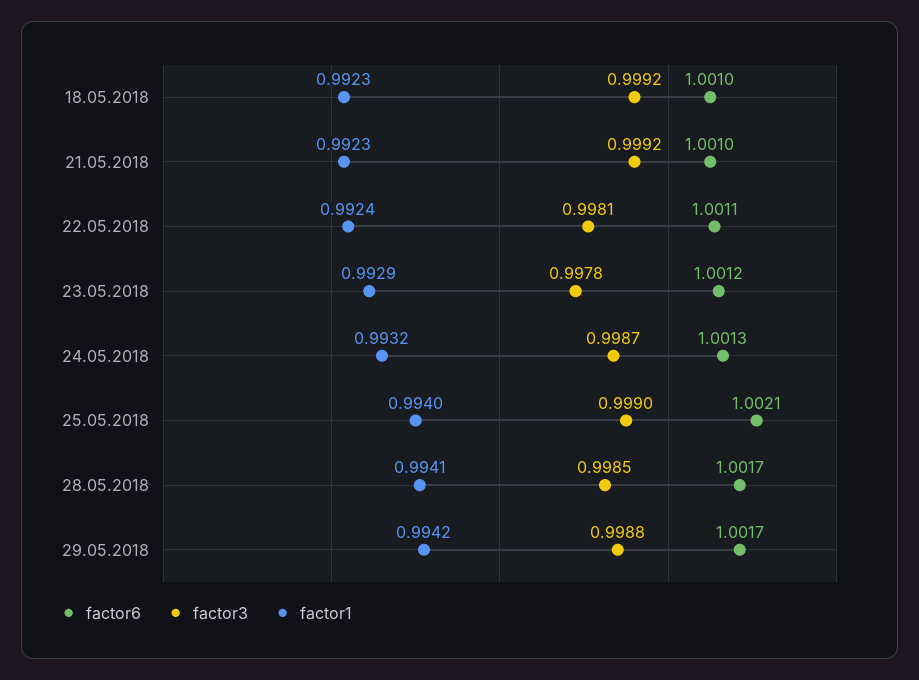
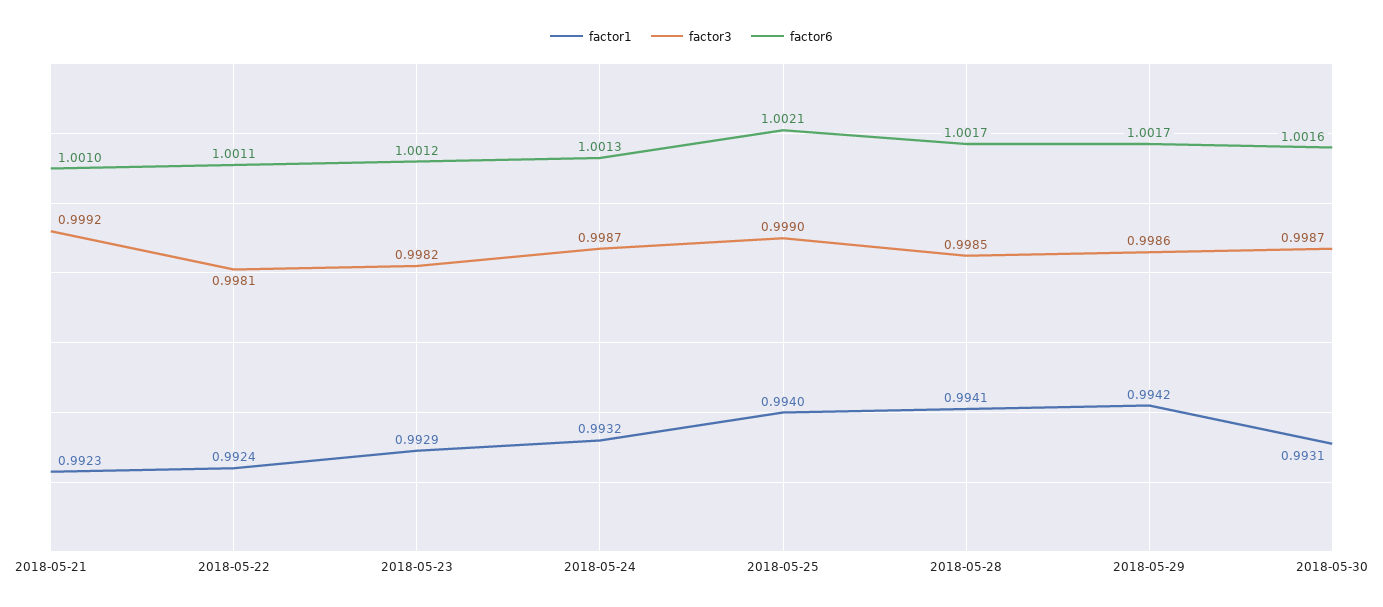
factor6, 18.05.2018: 1.001 -> none
factor3, 18.05.2018: 0.9992 -> none
factor1, 18.05.2018: 0.9923 -> none
factor3, 23.05.2018: 0.9978 -> 0.9982
factor3, 29.05.2018: 0.9988 -> 0.9986
factor1, 2018-05-30: none -> 0.9931
factor3, 2018-05-30: none -> 0.9987
factor6, 2018-05-30: none -> 1.0016

